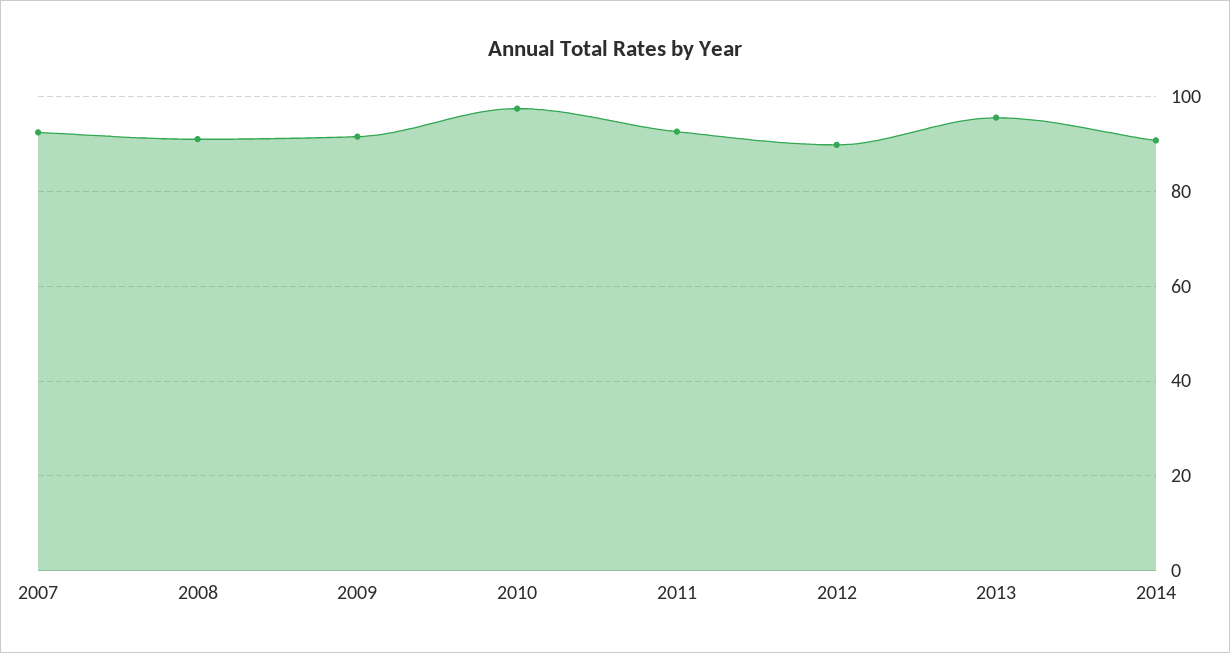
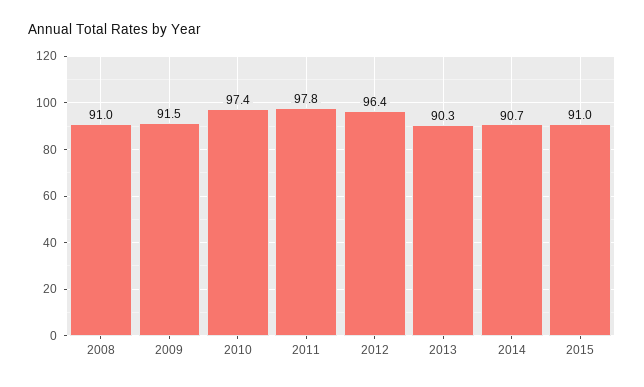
2007: 92 -> none
2011: 92 -> 97.8
2012: 90 -> 96.4
2013: 96 -> 90.3
2015: none -> 91

